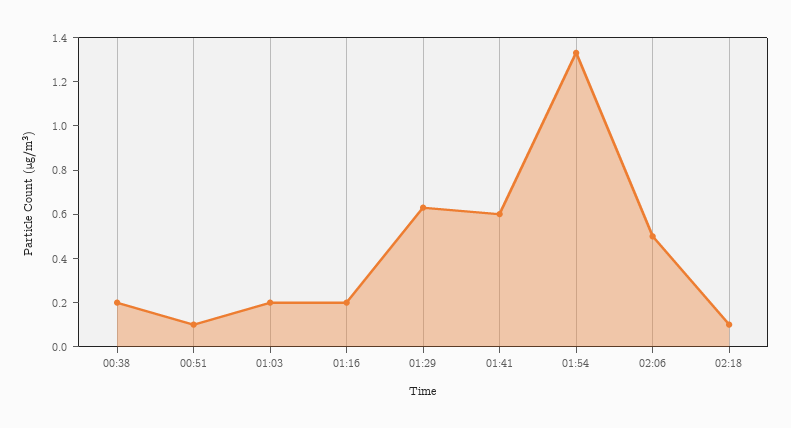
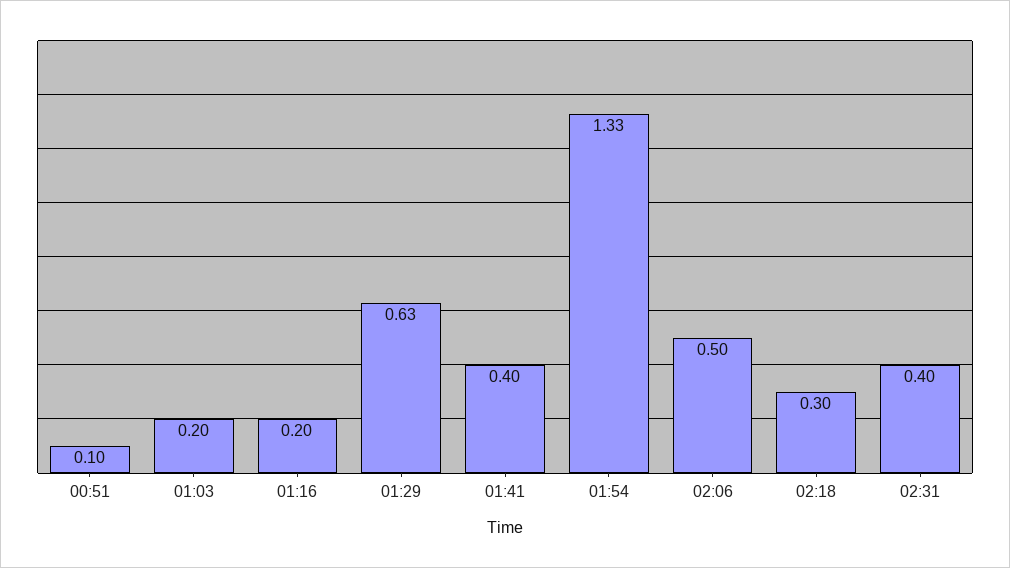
00:38: 0.2 -> none
01:41: 0.6 -> 0.4
02:18: 0.1 -> 0.3
02:31: none -> 0.4

